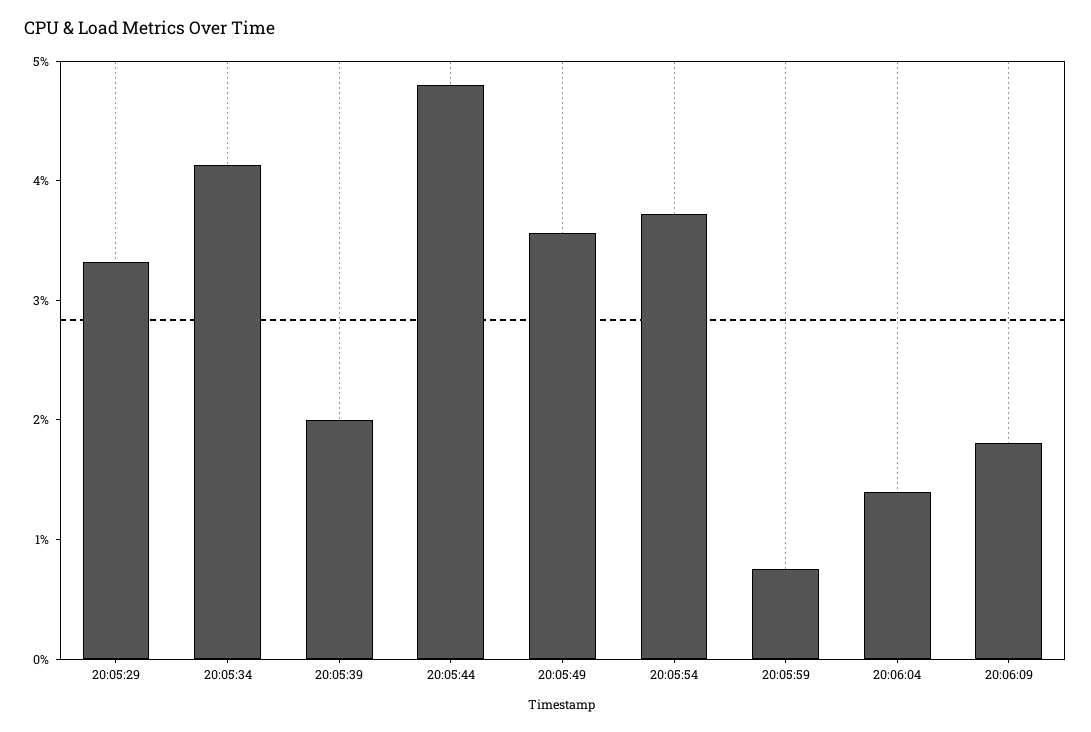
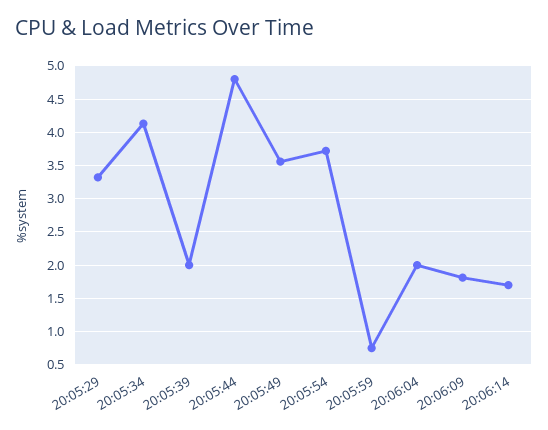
20:06:04: 1.4 -> 2
20:06:14: none -> 1.7

